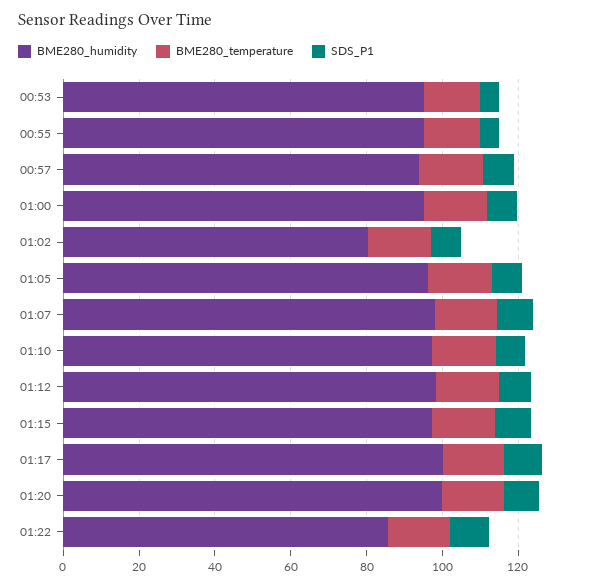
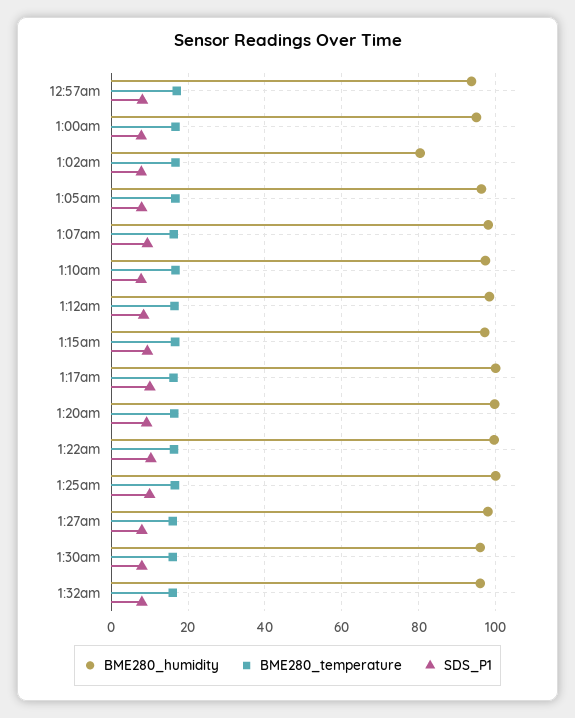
BME280_humidity, 00:53: 95 -> none
BME280_temperature, 00:53: 15 -> none
SDS_P1, 00:53: 5 -> none
BME280_humidity, 00:55: 95 -> none
BME280_temperature, 00:55: 15 -> none
SDS_P1, 00:55: 5 -> none
BME280_humidity, 01:22: 85 -> 100
BME280_humidity, 1:25am: none -> 100
BME280_temperature, 1:25am: none -> 16
SDS_P1, 1:25am: none -> 10
BME280_humidity, 1:27am: none -> 98
BME280_temperature, 1:27am: none -> 16
SDS_P1, 1:27am: none -> 8
BME280_humidity, 1:30am: none -> 96
BME280_temperature, 1:30am: none -> 16
SDS_P1, 1:30am: none -> 8
BME280_humidity, 1:32am: none -> 96
BME280_temperature, 1:32am: none -> 16
SDS_P1, 1:32am: none -> 8

